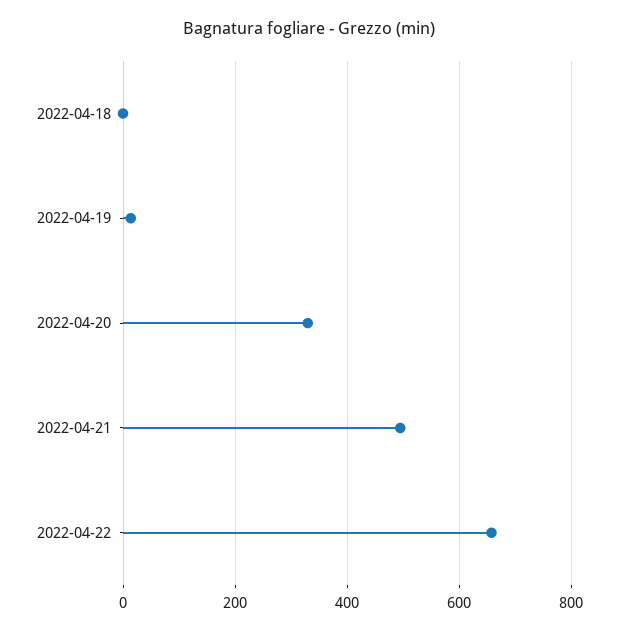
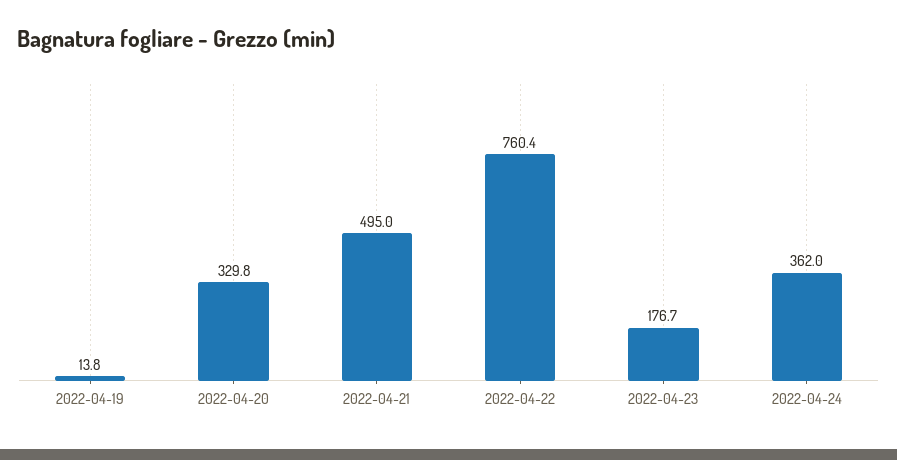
2022-04-18: 0 -> none
2022-04-22: 660 -> 760.4
2022-04-23: none -> 176.7
2022-04-24: none -> 362

